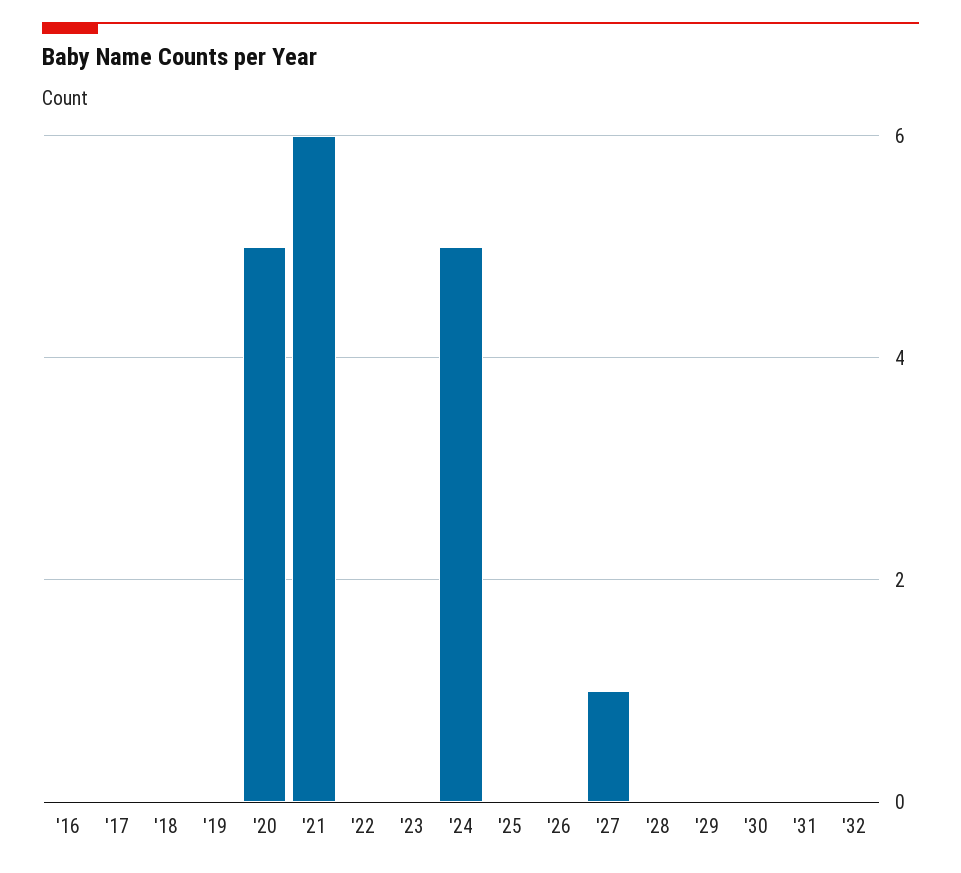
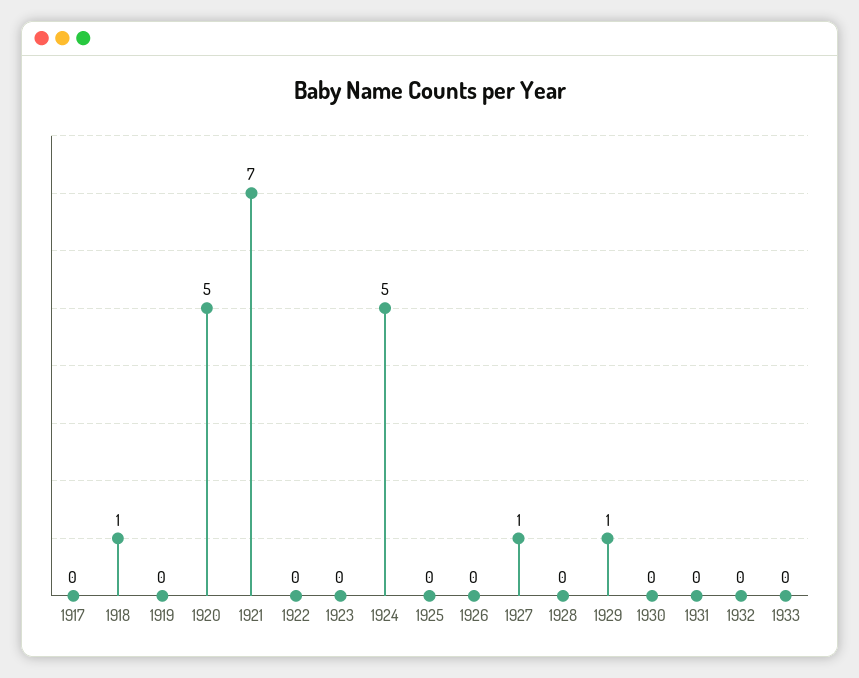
'16: 0 -> none
'18: 0 -> 1
'21: 6 -> 7
'29: 0 -> 1
1933: none -> 0

